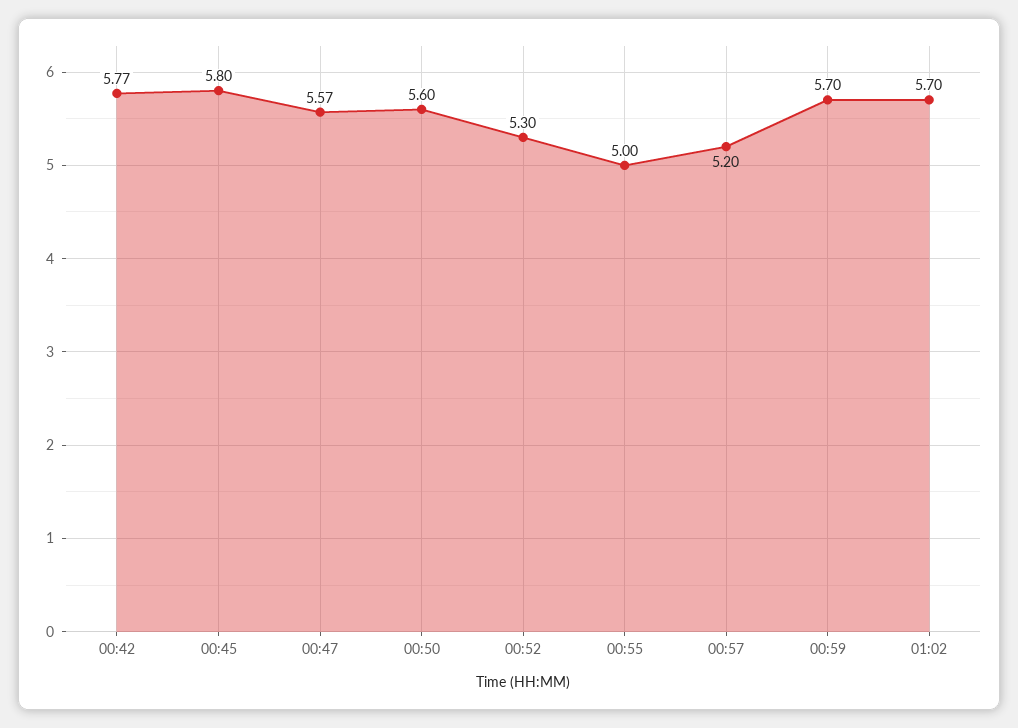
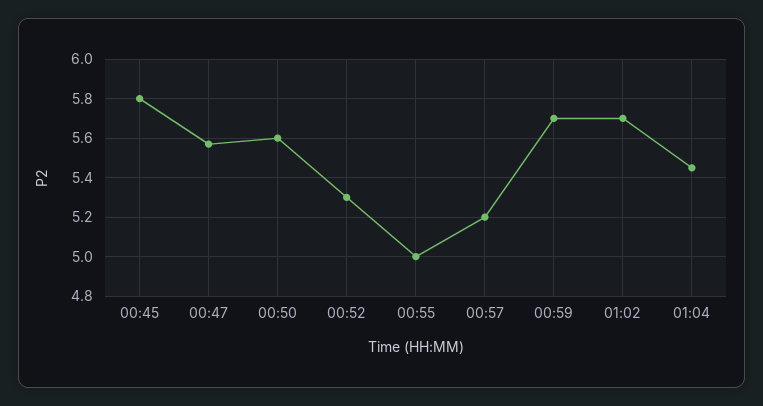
00:42: 5.77 -> none
01:04: none -> 5.45

